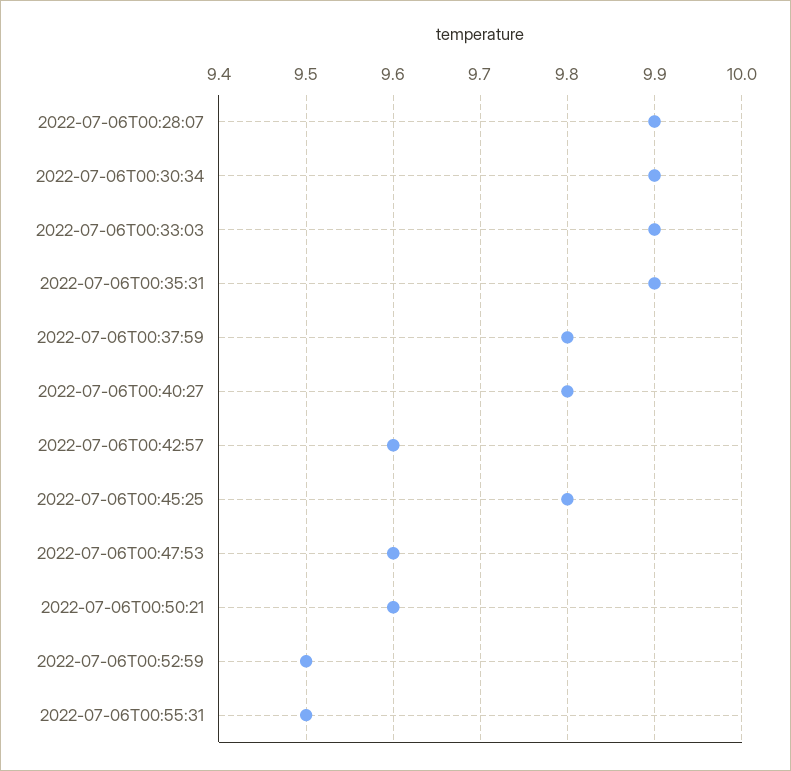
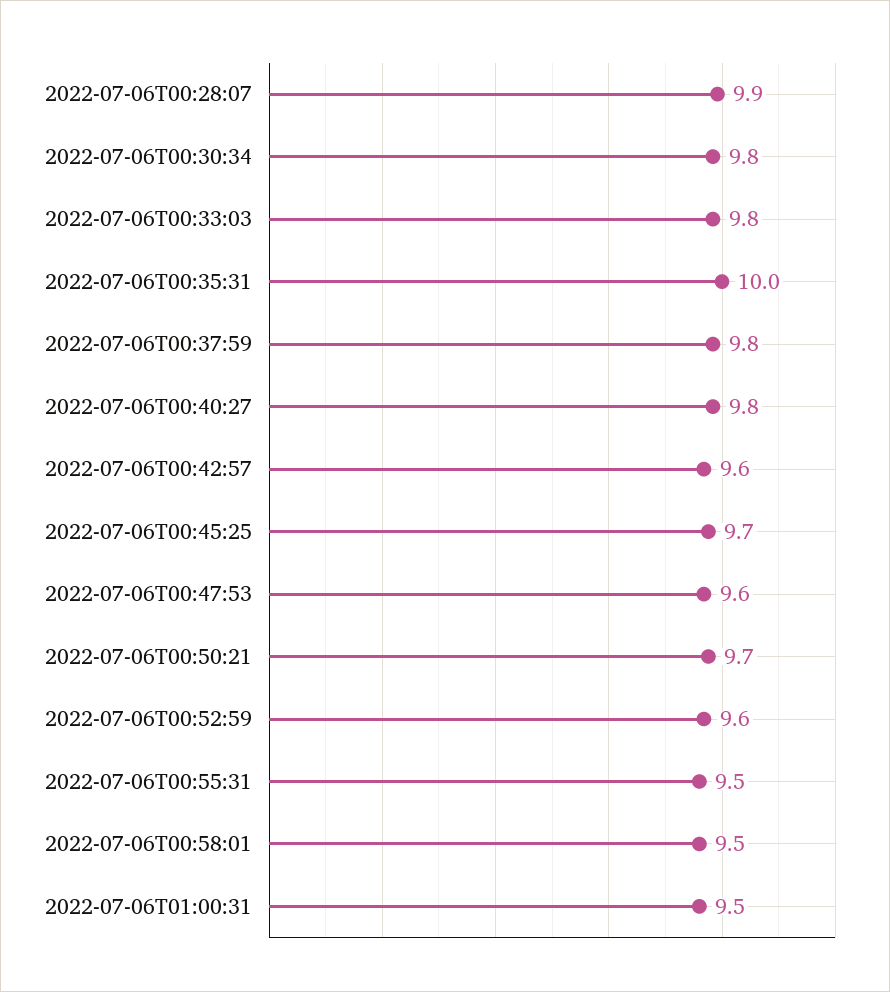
2022-07-06T00:30:34: 9.9 -> 9.8
2022-07-06T00:33:03: 9.9 -> 9.8
2022-07-06T00:35:31: 9.9 -> 10
2022-07-06T00:45:25: 9.8 -> 9.7
2022-07-06T00:50:21: 9.6 -> 9.7
2022-07-06T00:52:59: 9.5 -> 9.6
2022-07-06T00:58:01: none -> 9.5
2022-07-06T01:00:31: none -> 9.5

